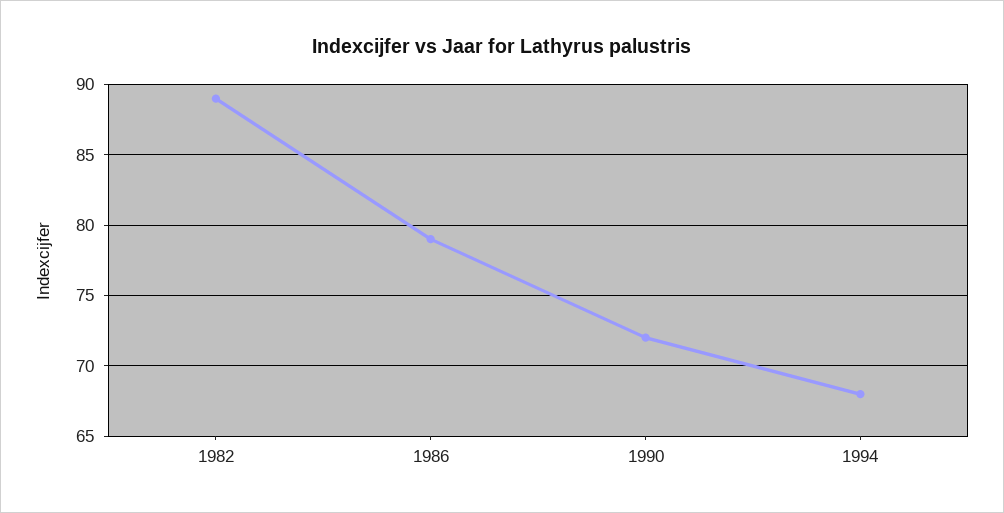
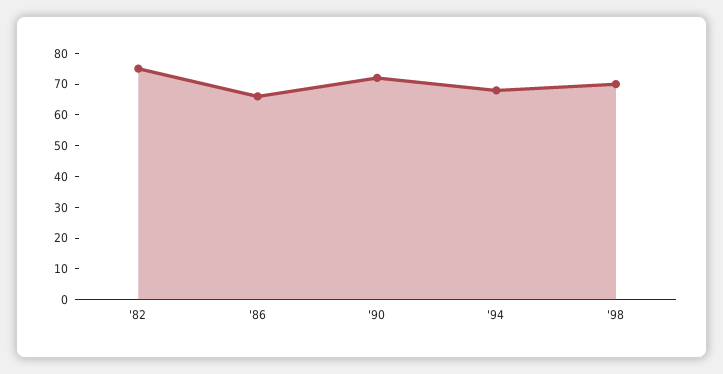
1982: 89 -> 75
1986: 79 -> 65
'98: none -> 70

